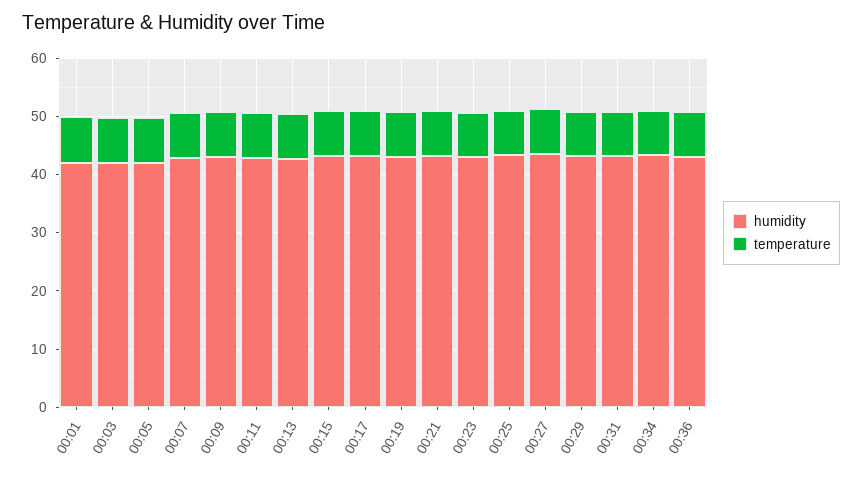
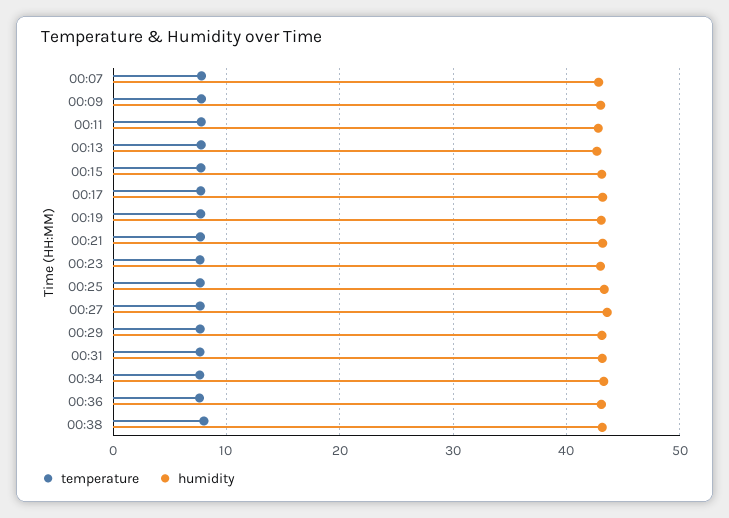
humidity, 00:01: 42 -> none
temperature, 00:01: 8 -> none
humidity, 00:03: 42 -> none
temperature, 00:03: 8 -> none
humidity, 00:05: 42 -> none
temperature, 00:05: 8 -> none
temperature, 00:38: none -> 8
humidity, 00:38: none -> 43

